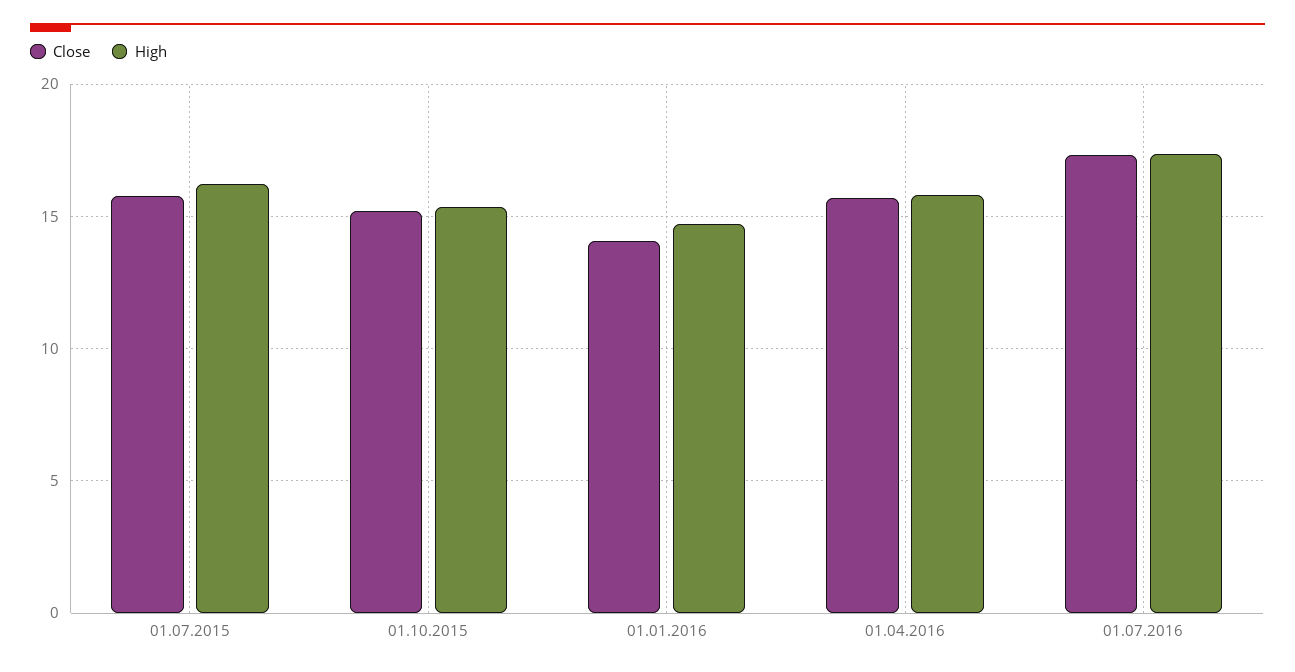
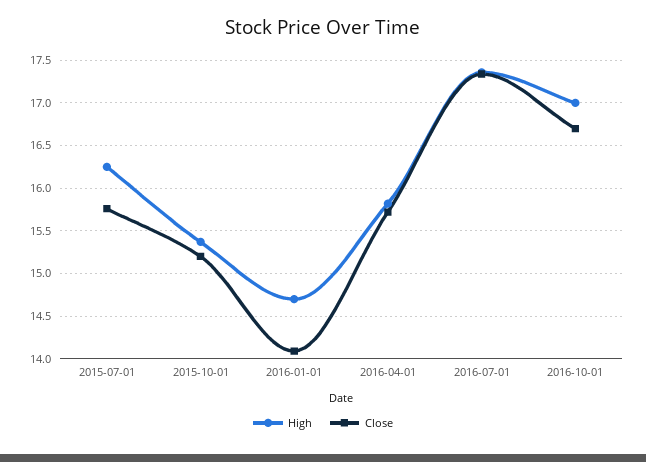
High, 2016-10-01: none -> 17
Close, 2016-10-01: none -> 16.7

